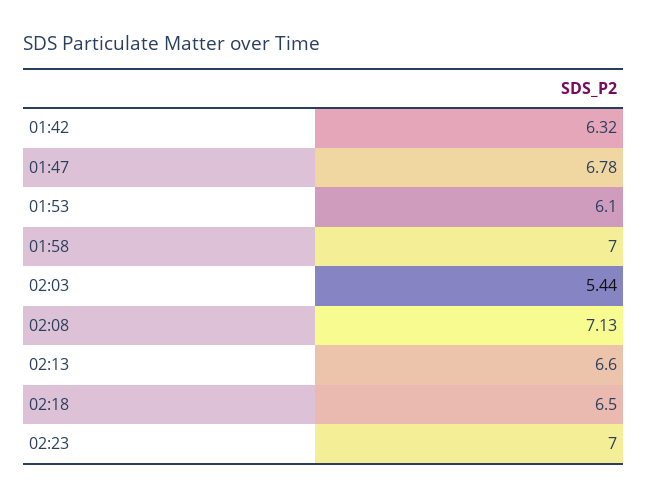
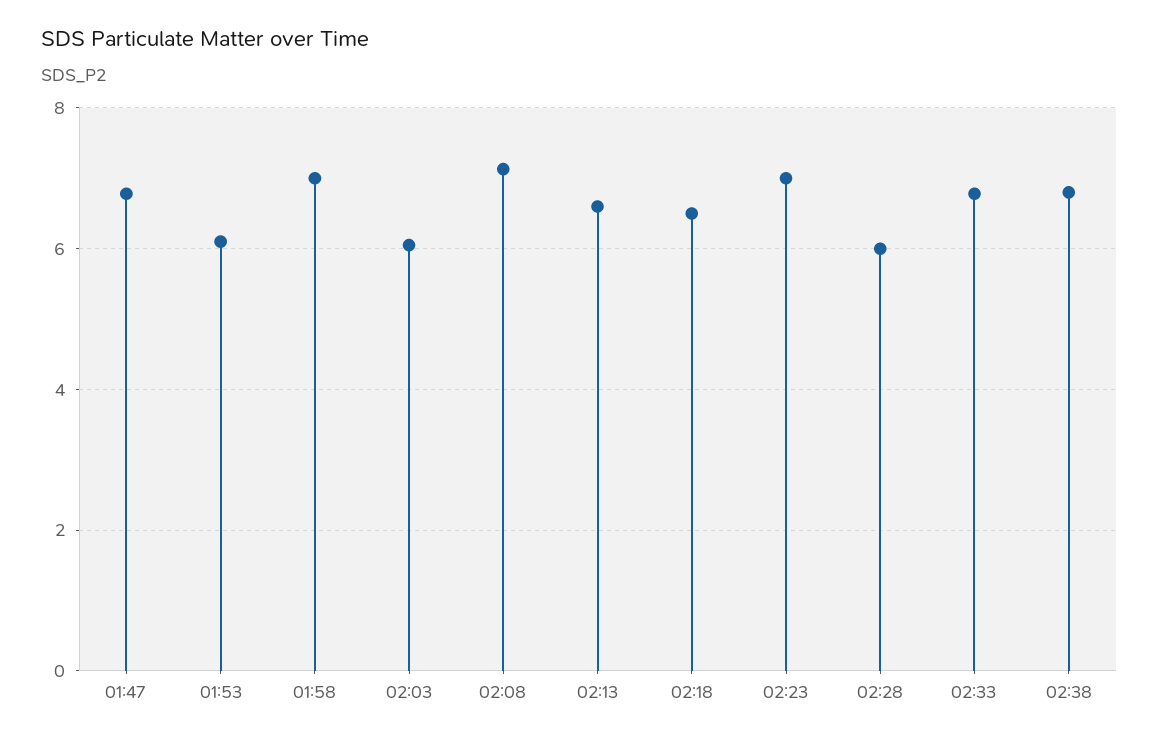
01:42: 6.32 -> none
02:03: 5.44 -> 6
02:28: none -> 6
02:33: none -> 6.8
02:38: none -> 6.8

